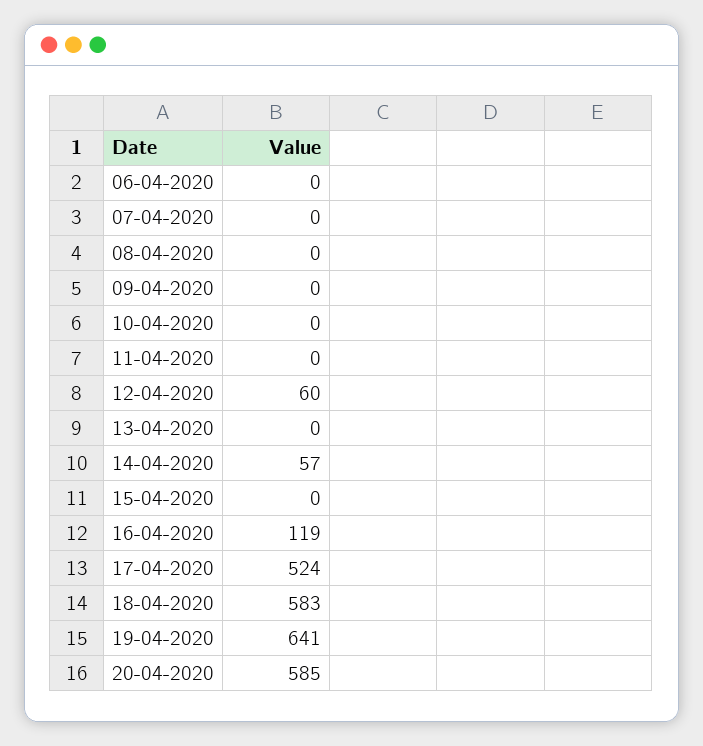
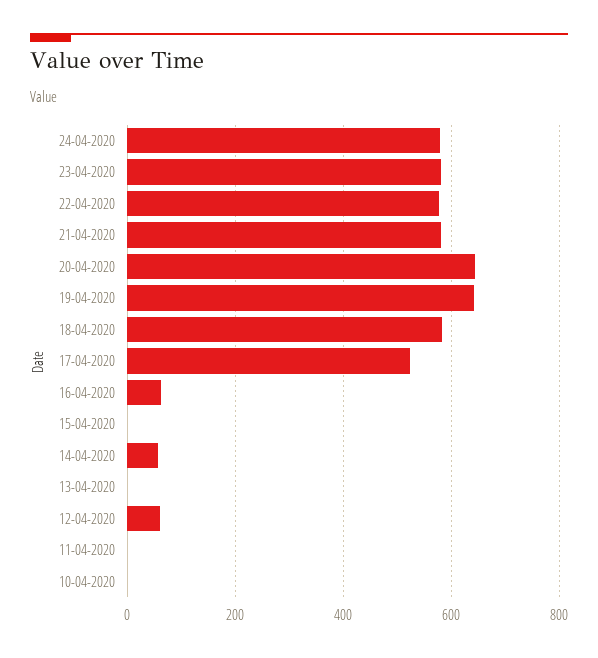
06-04-2020: 0 -> none
07-04-2020: 0 -> none
08-04-2020: 0 -> none
09-04-2020: 0 -> none
16-04-2020: 119 -> 60
20-04-2020: 585 -> 640
24-04-2020: none -> 580
23-04-2020: none -> 580
22-04-2020: none -> 580
21-04-2020: none -> 580

